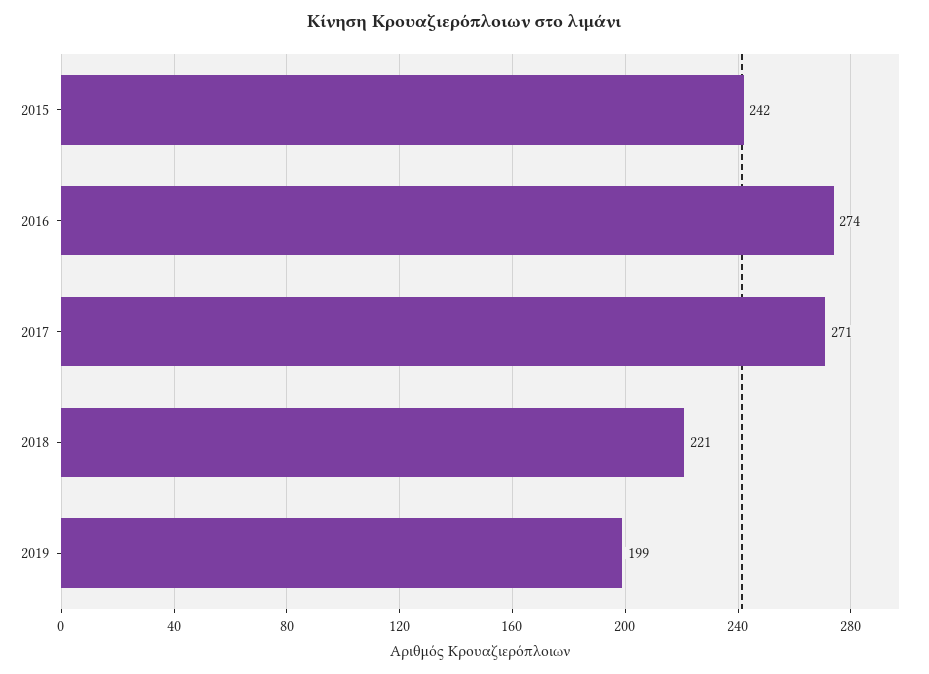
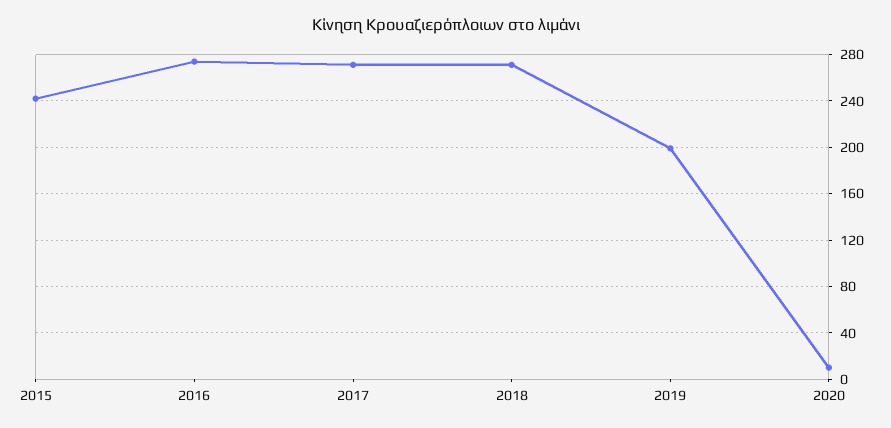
2018: 221 -> 270
2020: none -> 10

